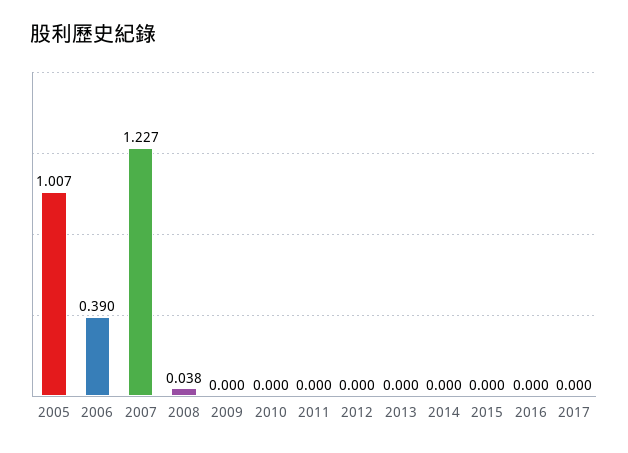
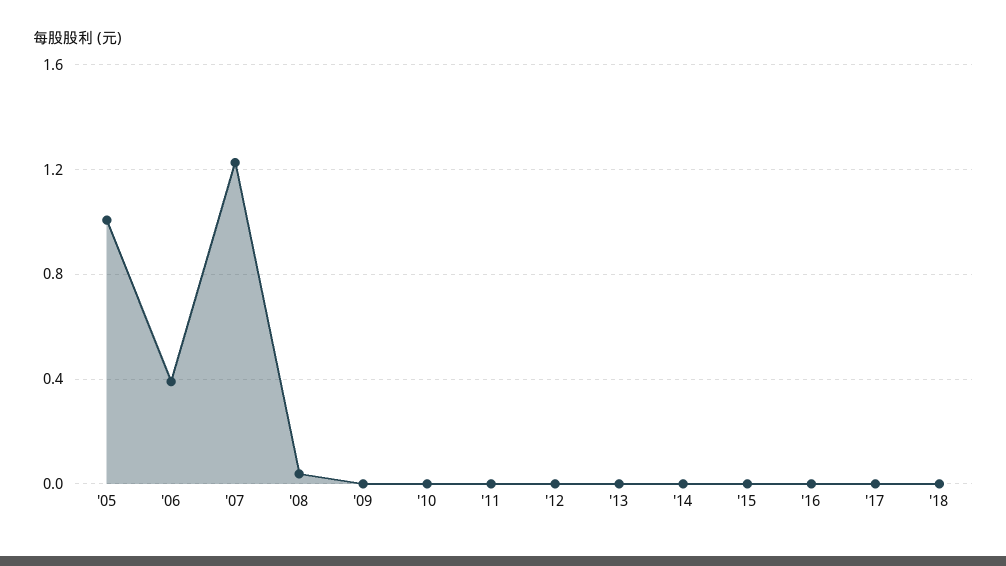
'18: none -> 0

